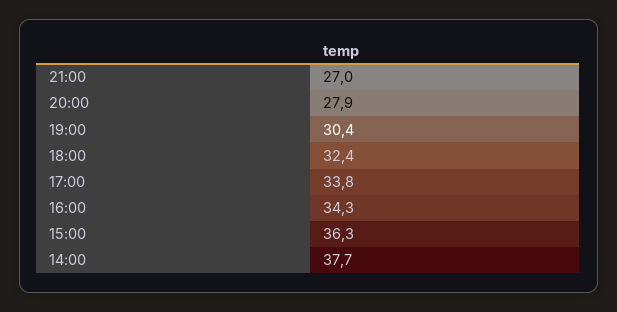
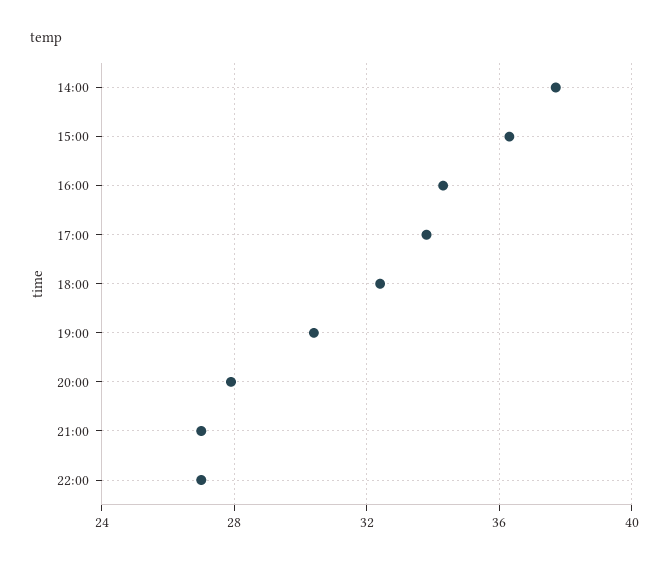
22:00: none -> 27

